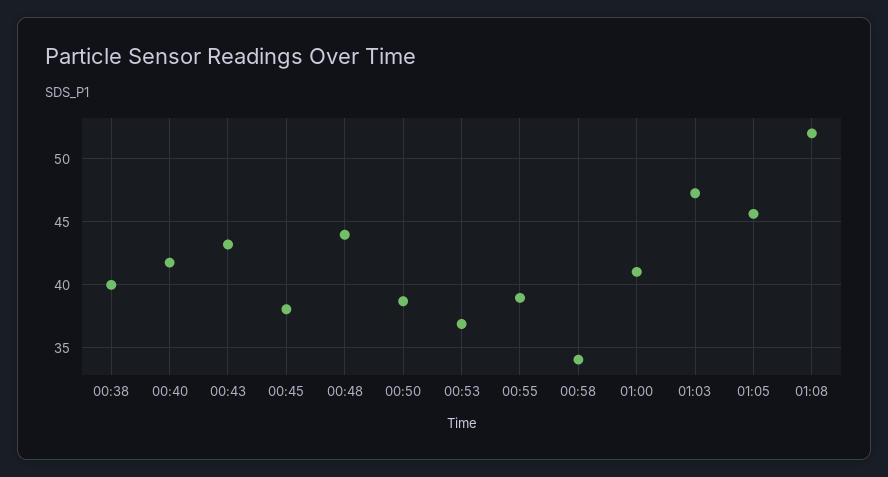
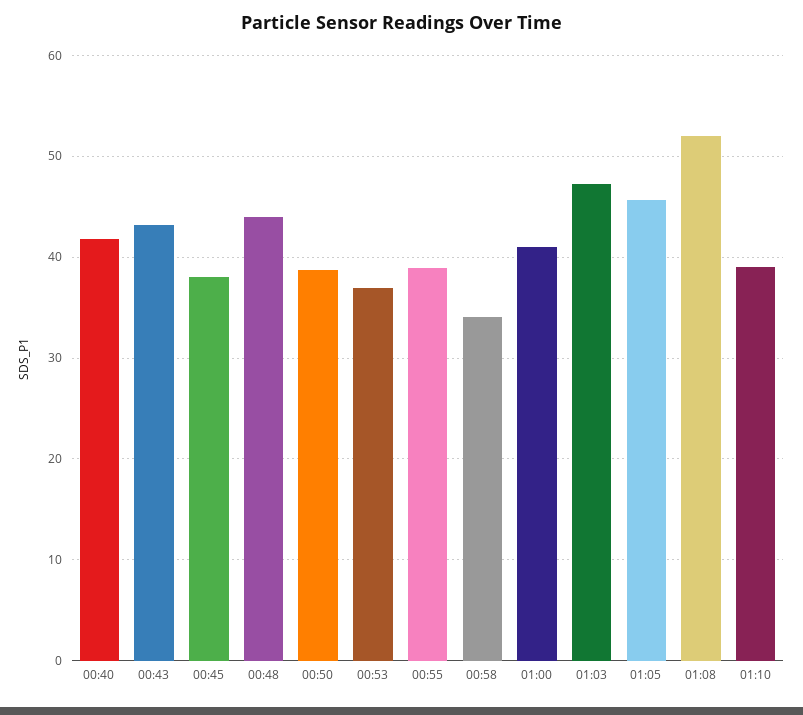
00:38: 40 -> none
01:10: none -> 39

